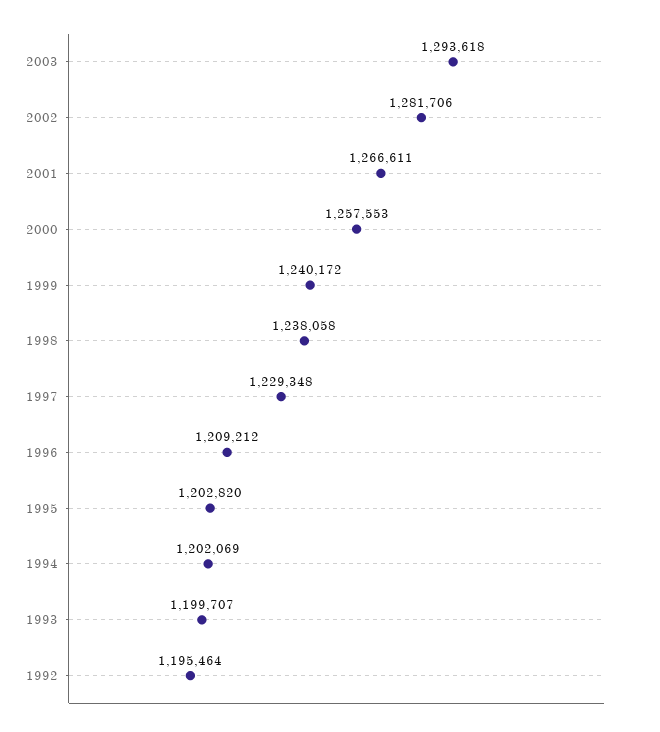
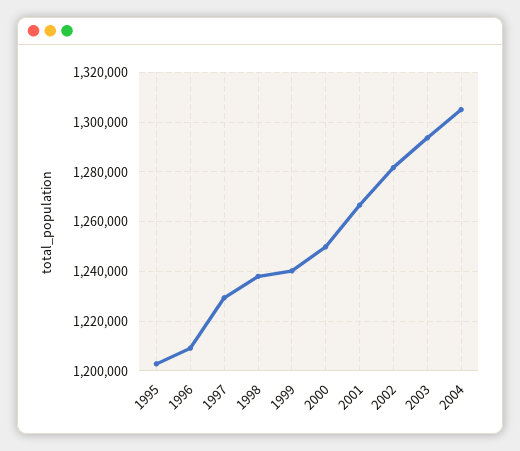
2000: 1257553 -> 1250000
1994: 1202069 -> none
1993: 1199707 -> none
1992: 1195464 -> none
2004: none -> 1305000

